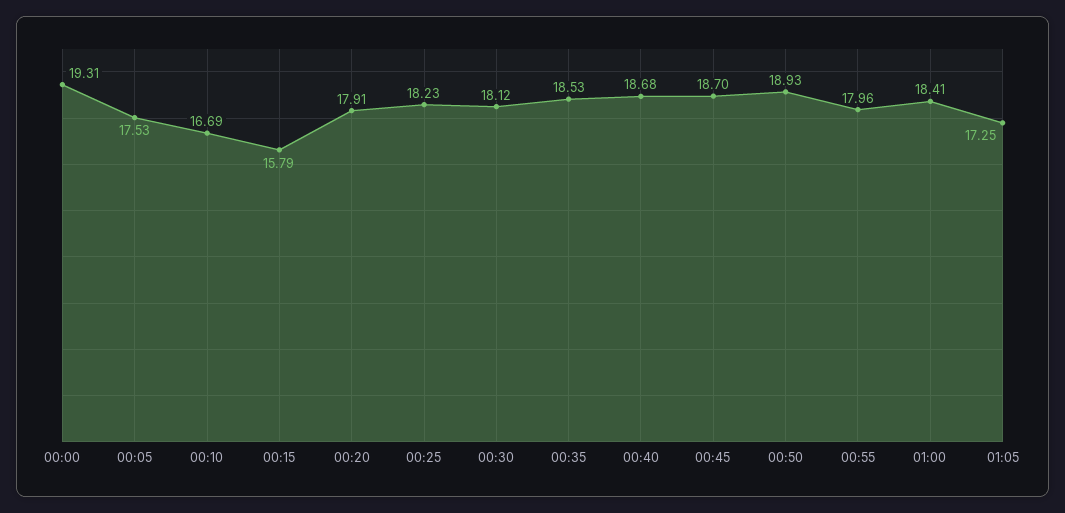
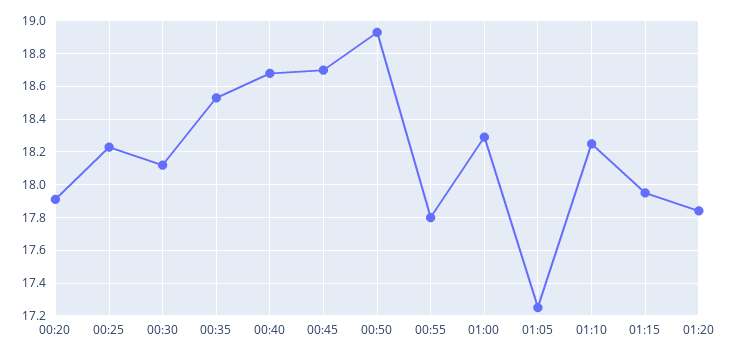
00:00: 19.31 -> none
00:05: 17.53 -> none
00:10: 16.69 -> none
00:15: 15.79 -> none
00:55: 17.96 -> 17.8
01:00: 18.41 -> 18.3
01:10: none -> 18.25
01:15: none -> 17.95
01:20: none -> 17.85

